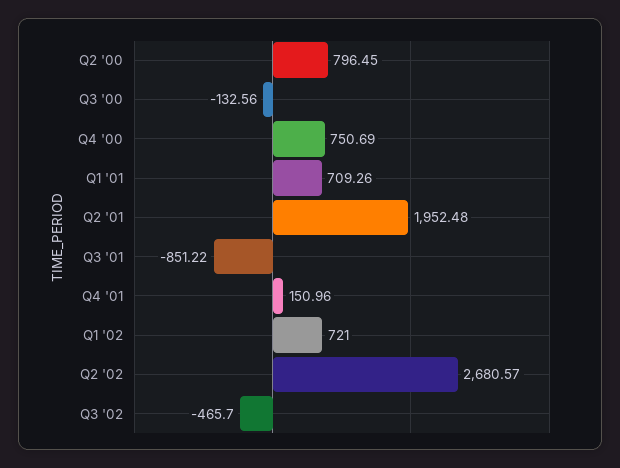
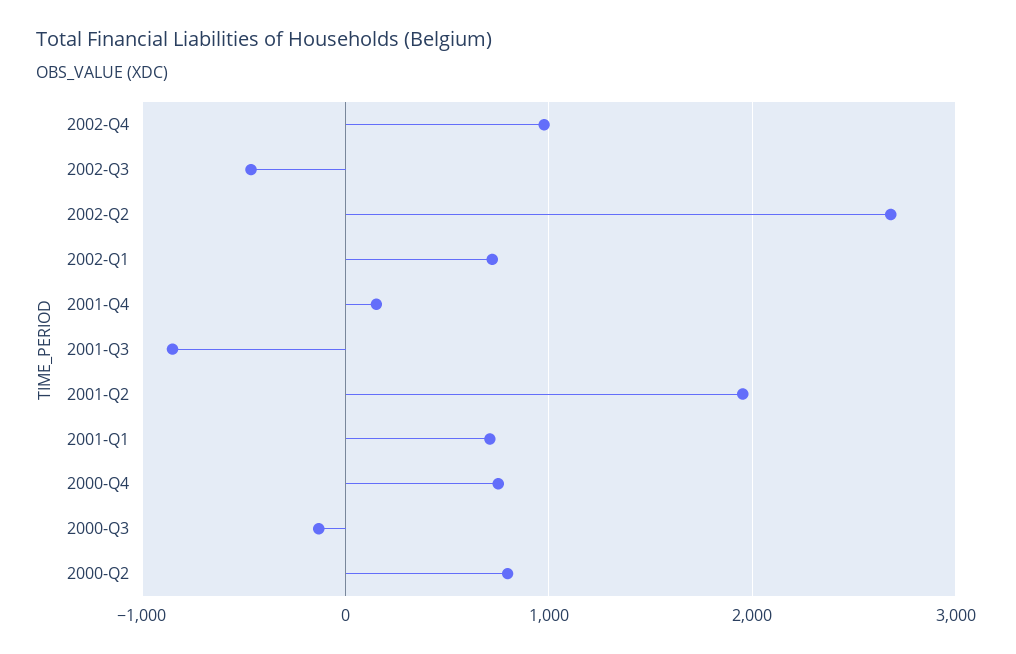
2002-Q4: none -> 1000

